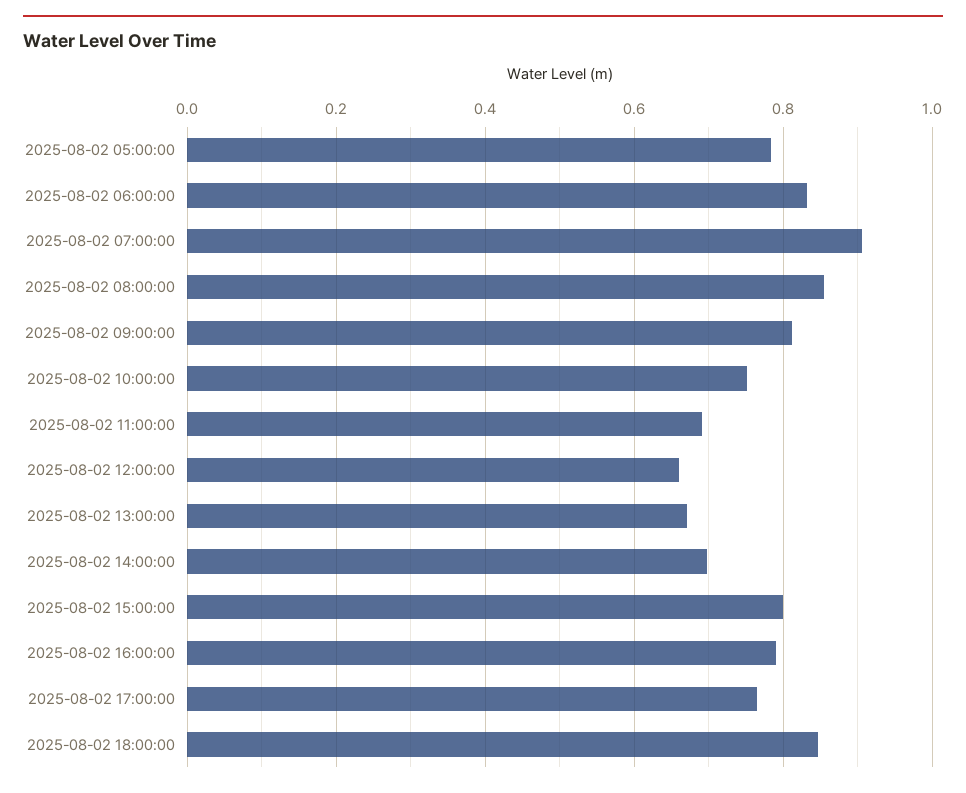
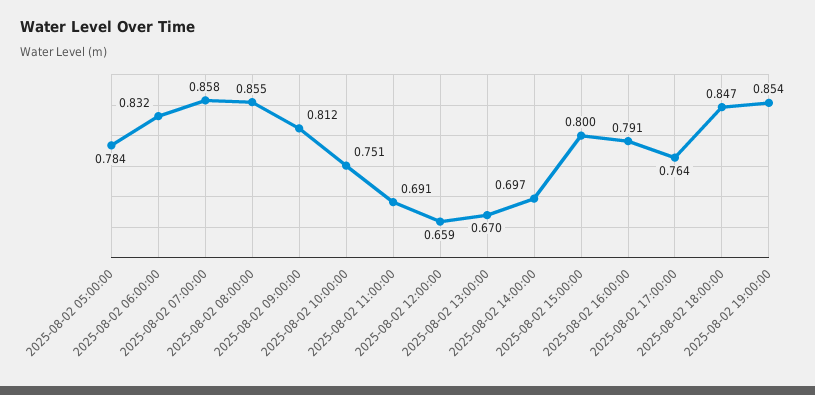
2025-08-02 07:00:00: 0.9 -> 0.858
2025-08-02 19:00:00: none -> 0.854

